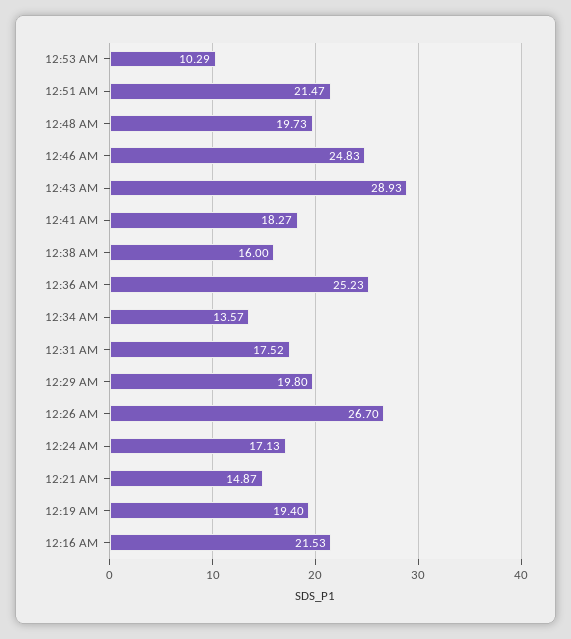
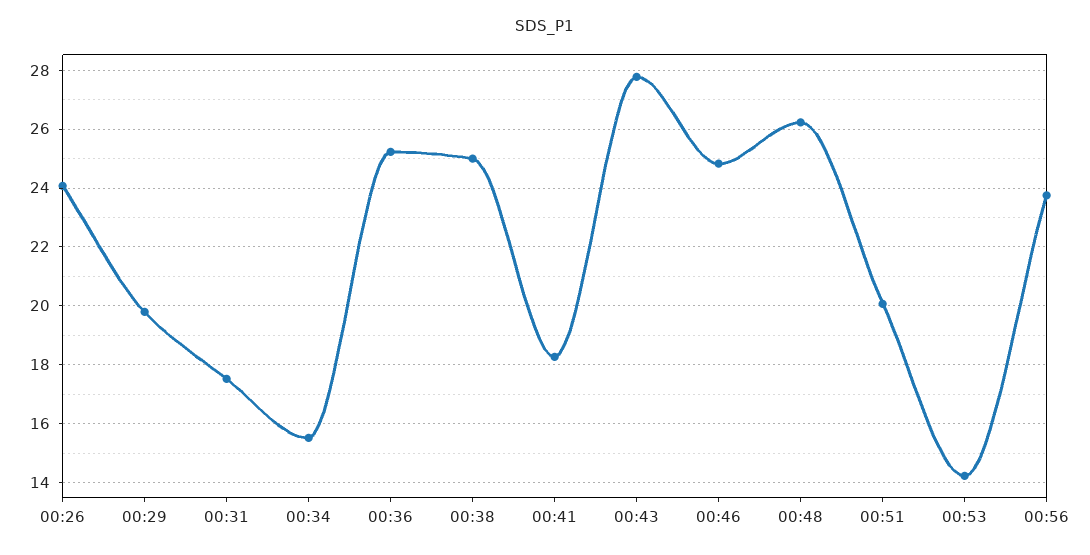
12:53 AM: 10.29 -> 14.25
12:51 AM: 21.47 -> 20
12:48 AM: 19.73 -> 26.25
12:43 AM: 28.93 -> 27.75
12:38 AM: 16 -> 25
12:34 AM: 13.57 -> 15.5
12:26 AM: 26.7 -> 24
12:24 AM: 17.13 -> none
12:21 AM: 14.87 -> none
12:19 AM: 19.4 -> none
12:16 AM: 21.53 -> none
00:56: none -> 23.75

